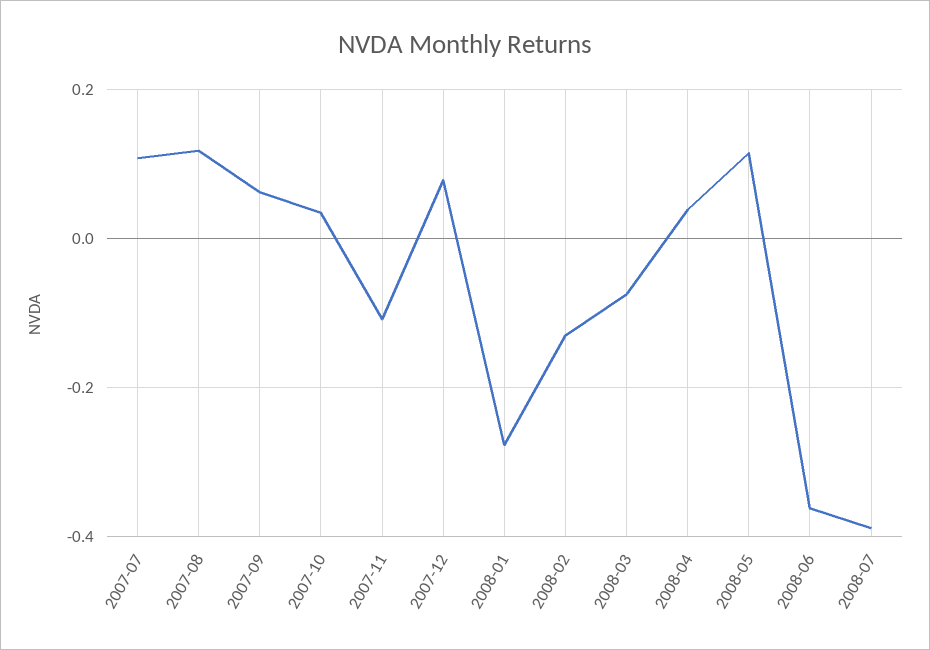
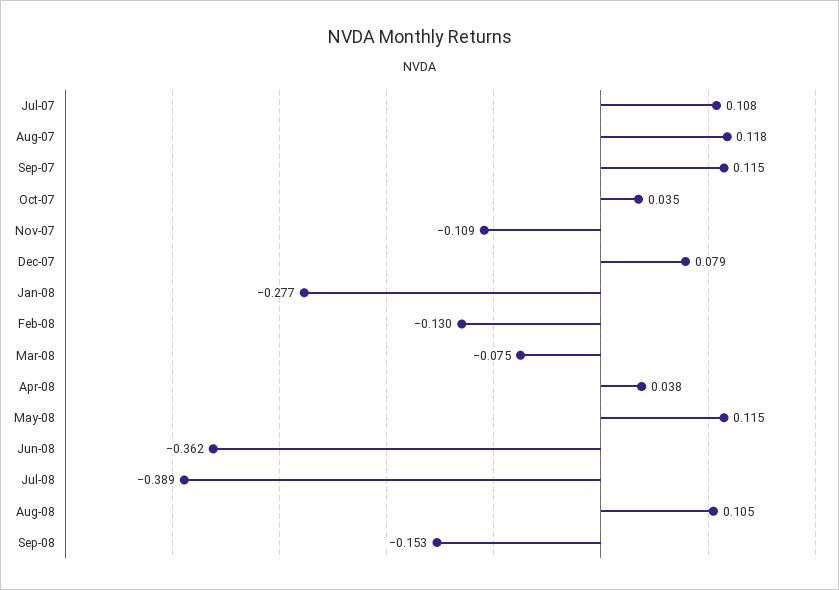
2007-09: 0.06 -> 0.115
Aug-08: none -> 0.105
Sep-08: none -> -0.153

